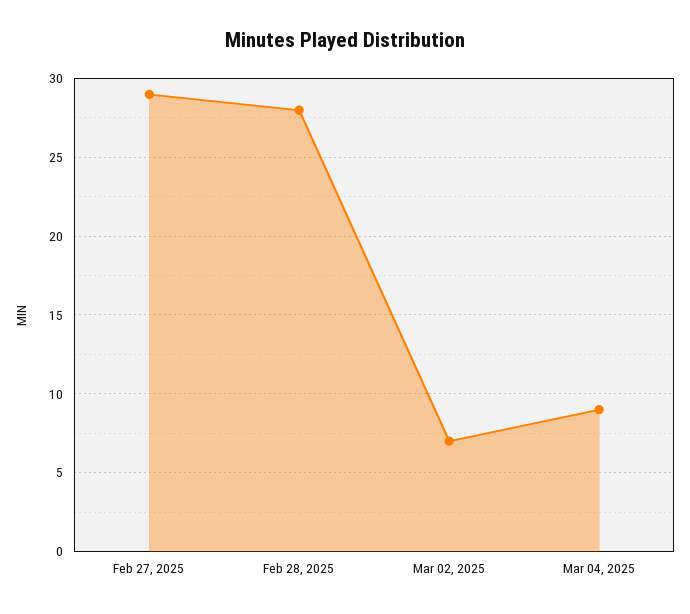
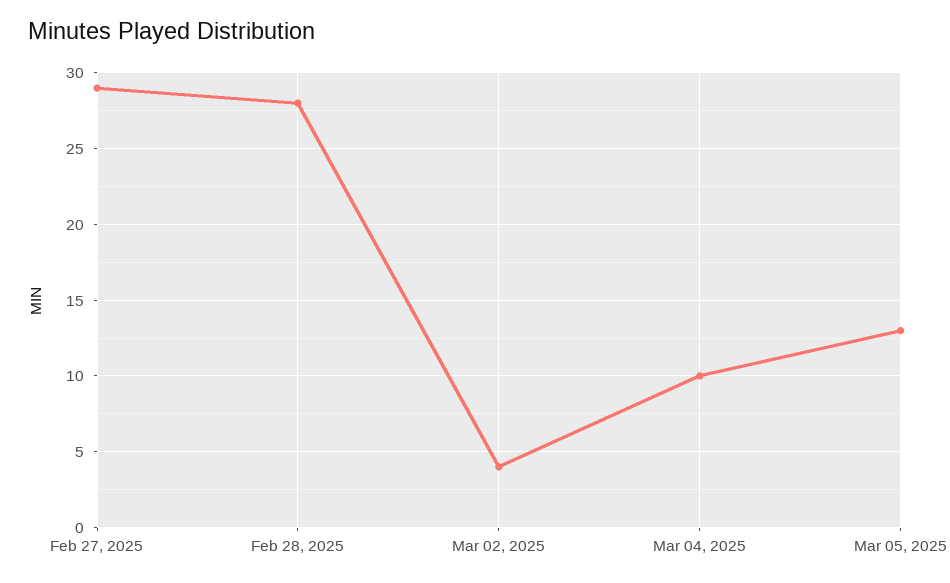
Mar 02, 2025: 7 -> 4
Mar 04, 2025: 9 -> 10
Mar 05, 2025: none -> 13

